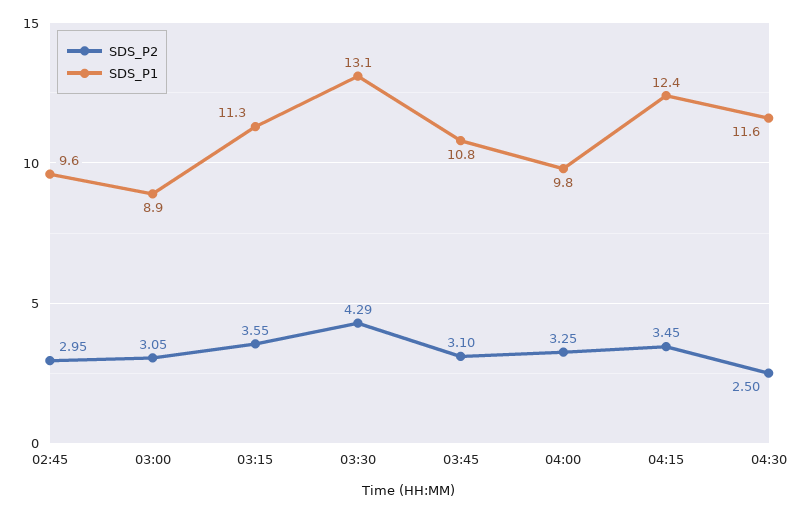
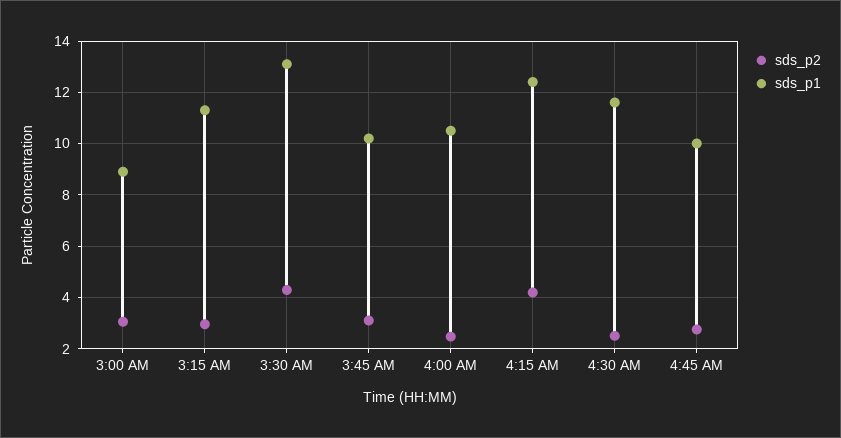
SDS_P2, 02:45: 2.95 -> none
SDS_P1, 02:45: 9.6 -> none
SDS_P2, 03:15: 3.55 -> 3
SDS_P1, 03:45: 10.8 -> 10.25
SDS_P2, 04:00: 3.25 -> 2.5
SDS_P1, 04:00: 9.8 -> 10.5
SDS_P2, 04:15: 3.45 -> 4.25
SDS_P2, 4:45 AM: none -> 2.75
SDS_P1, 4:45 AM: none -> 10

